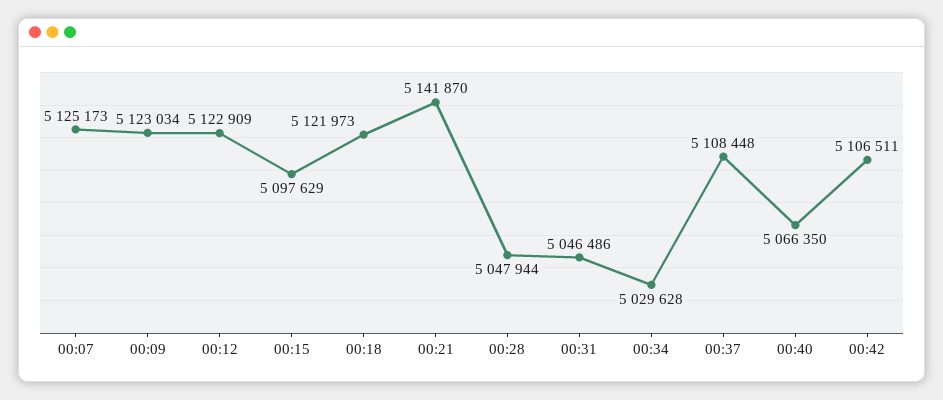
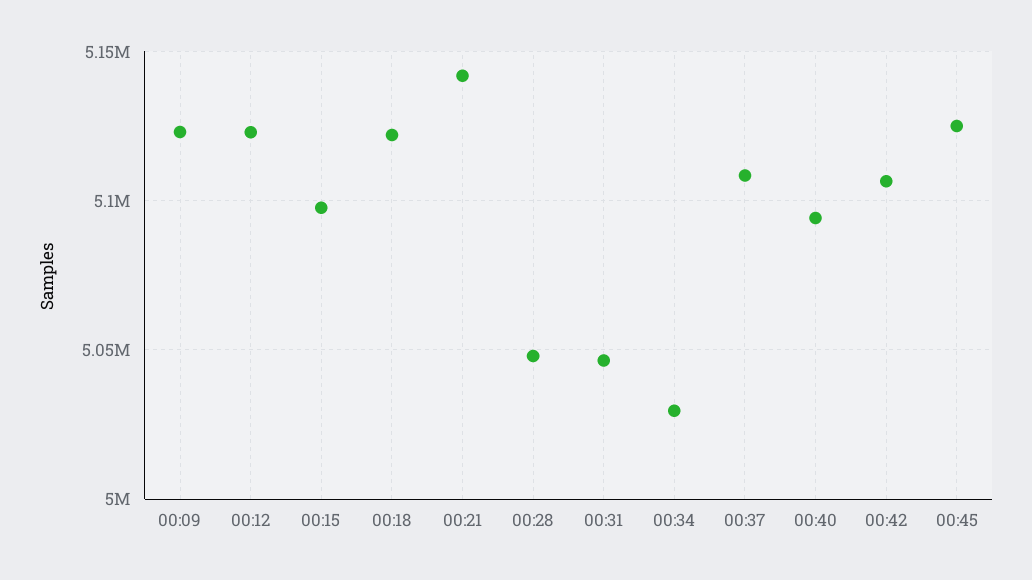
00:07: 5125173 -> none
00:40: 5066350 -> 5095000
00:45: none -> 5125000

